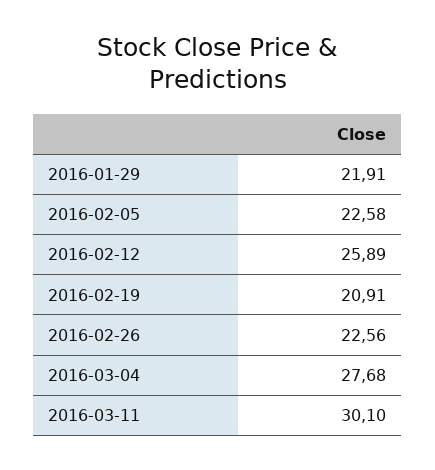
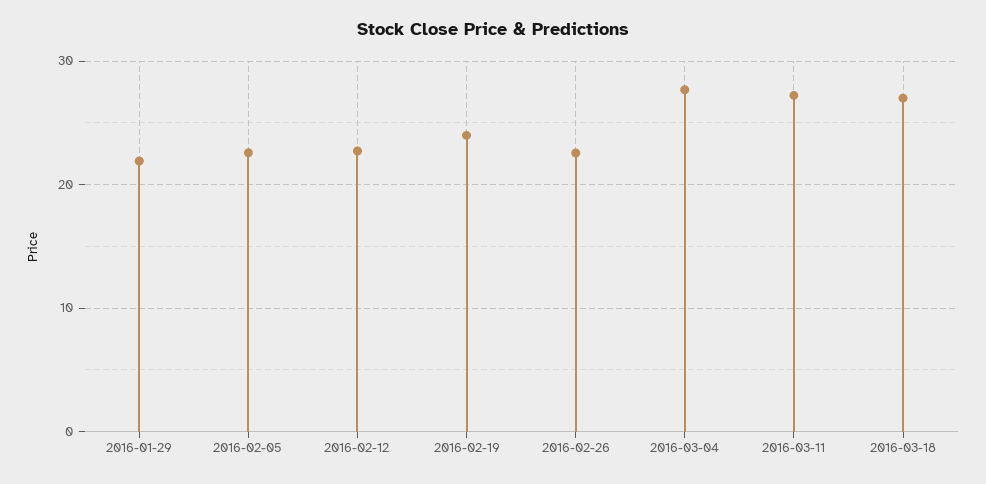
2016-02-12: 25.89 -> 23
2016-02-19: 20.91 -> 24
2016-03-11: 30.1 -> 27
2016-03-18: none -> 27

